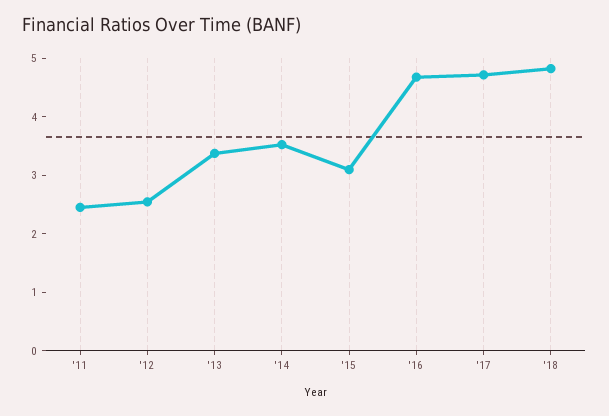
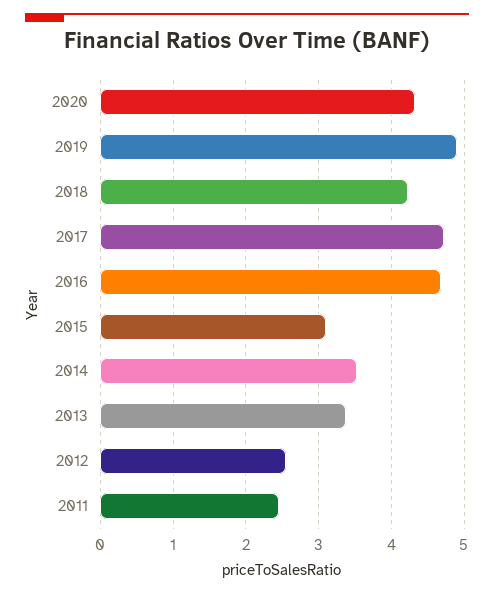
'18: 4.8 -> 4.2
2020: none -> 4.3
2019: none -> 4.9

